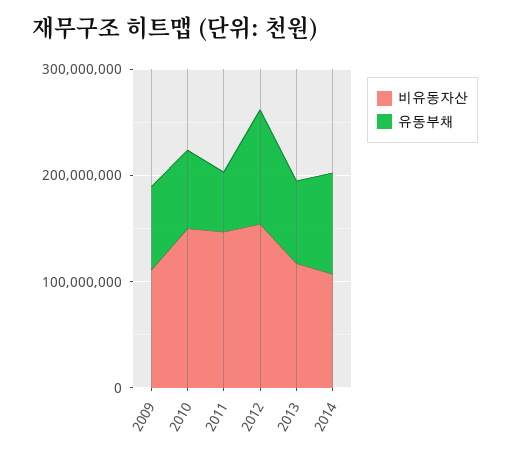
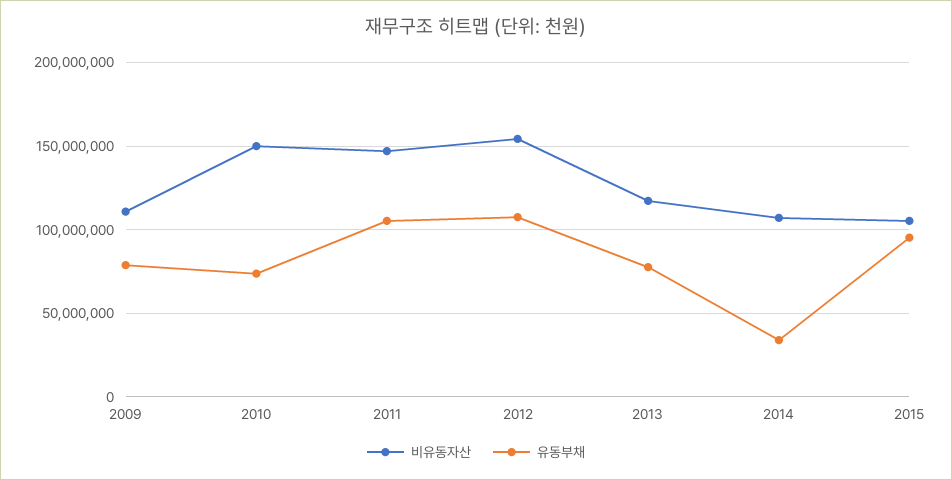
유동부채, 2011: 60000000 -> 105000000
유동부채, 2014: 100000000 -> 35000000
비유동자산, 2015: none -> 105000000
유동부채, 2015: none -> 95000000

